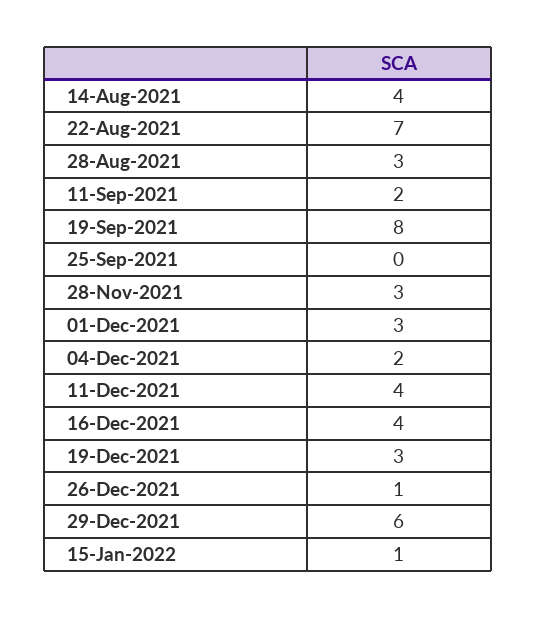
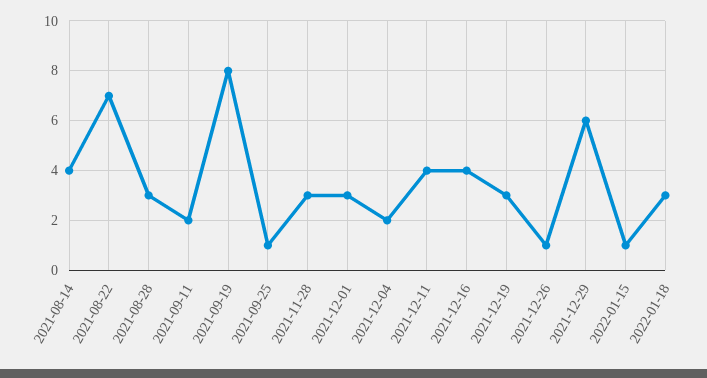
25-Sep-2021: 0 -> 1
2022-01-18: none -> 3

